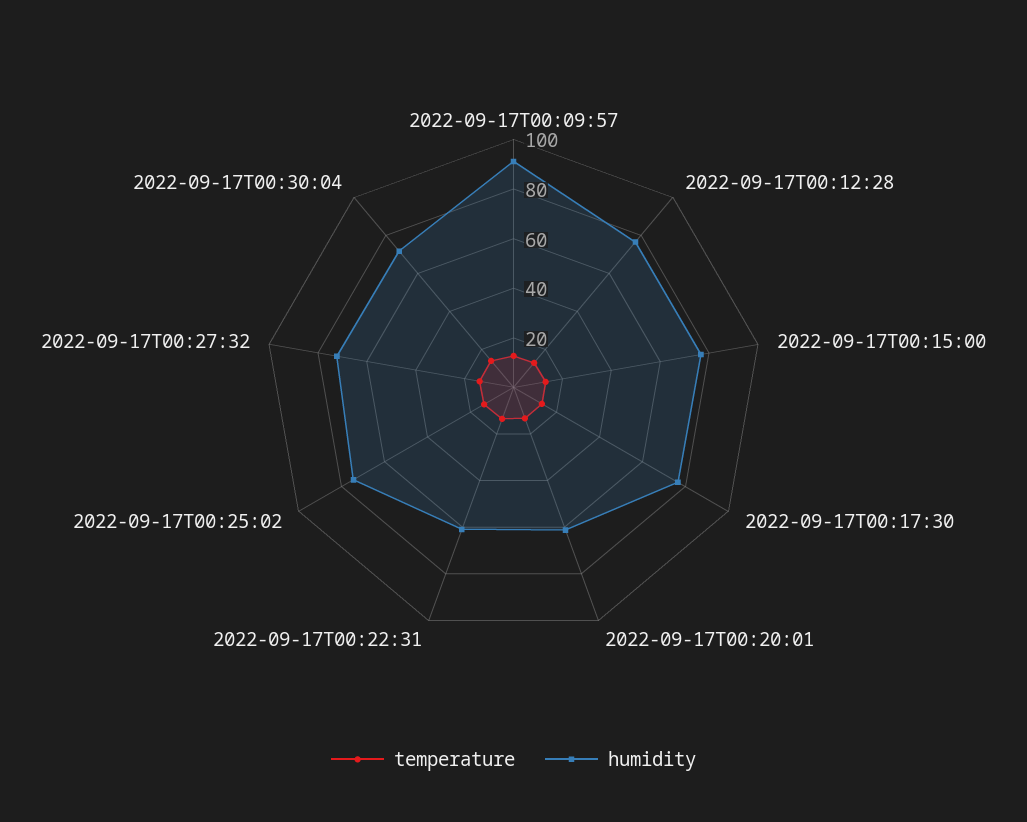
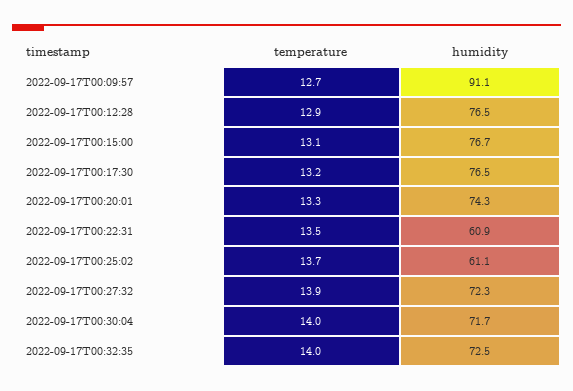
humidity, 2022-09-17T00:20:01: 60 -> 74.3
humidity, 2022-09-17T00:25:02: 75 -> 61.1
temperature, 2022-09-17T00:32:35: none -> 14
humidity, 2022-09-17T00:32:35: none -> 72.5

